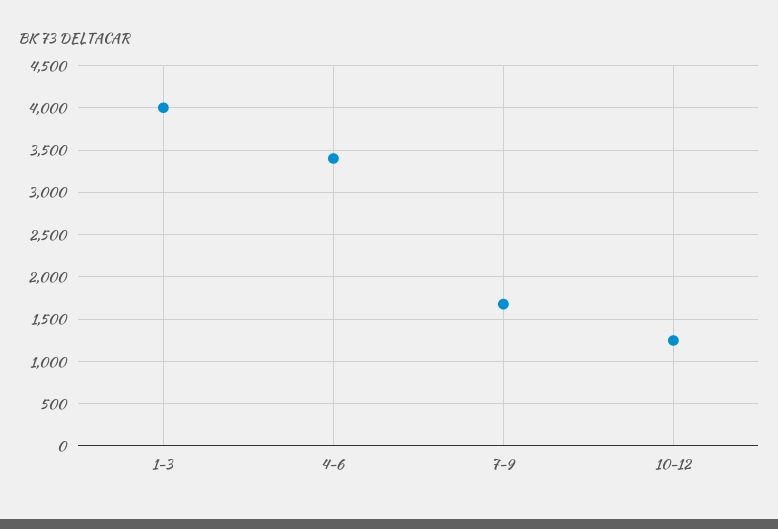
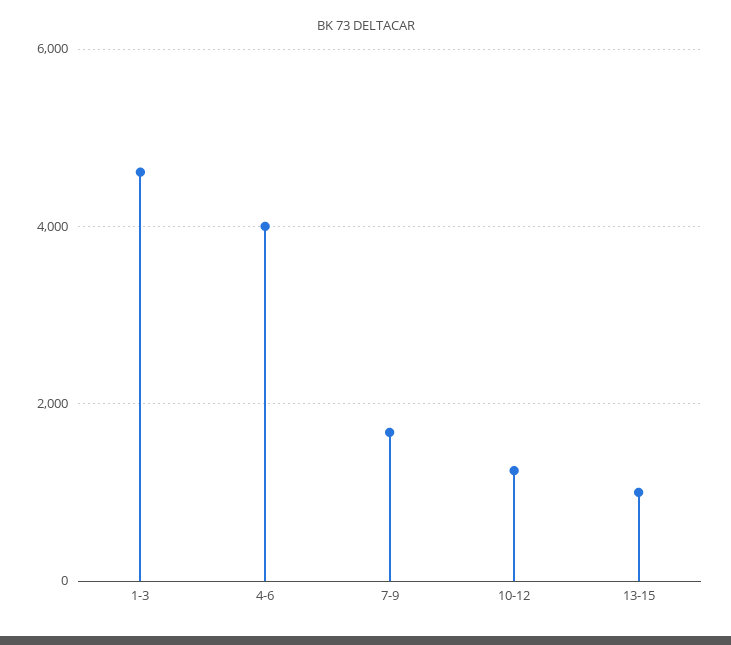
1-3: 4000 -> 4600
4-6: 3400 -> 4000
13-15: none -> 1000

